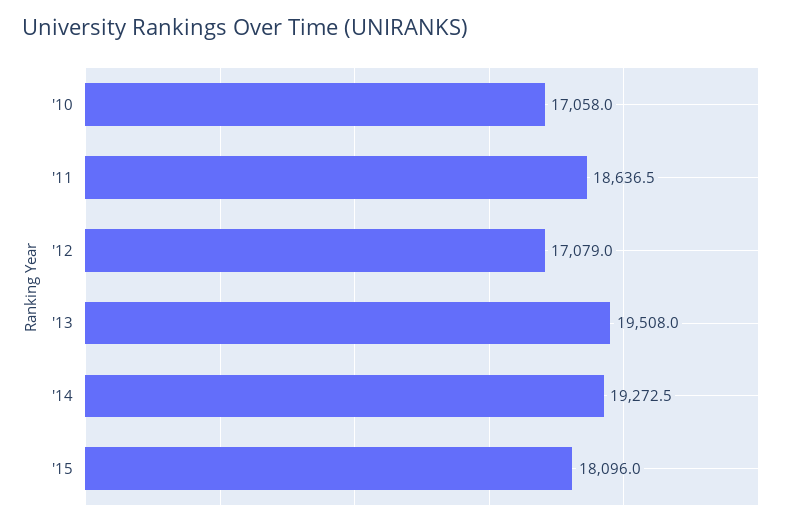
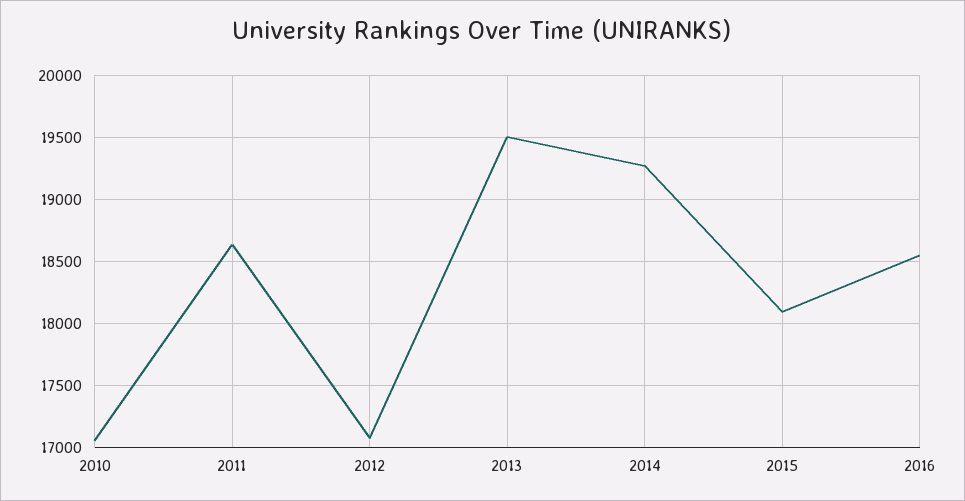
2016: none -> 18550

